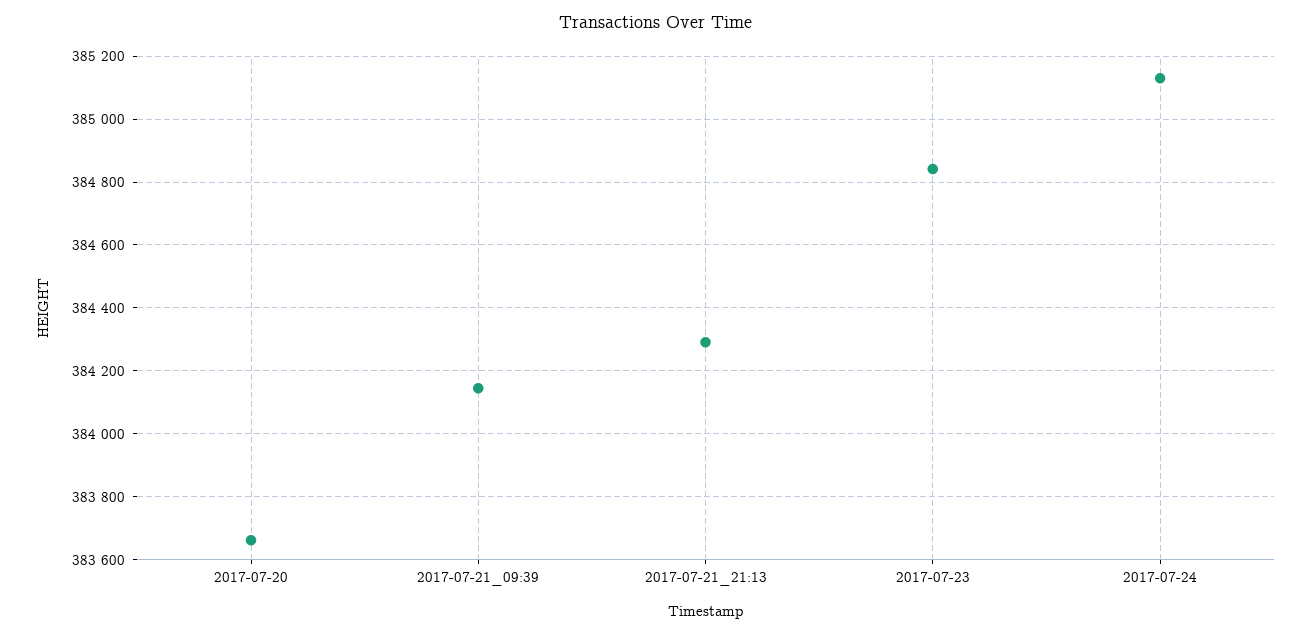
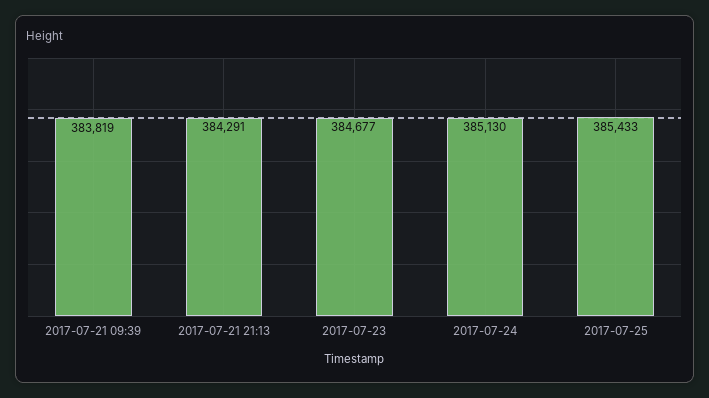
2017-07-20: 383660 -> none
2017-07-21_09:39: 384140 -> 383819
2017-07-23: 384840 -> 384677
2017-07-25: none -> 385433

